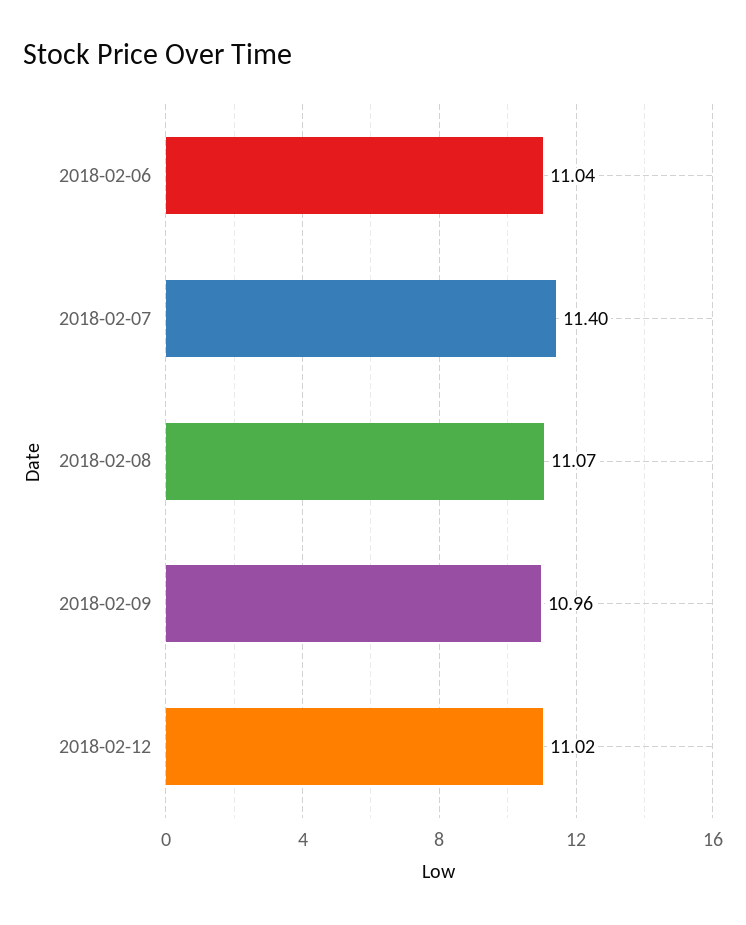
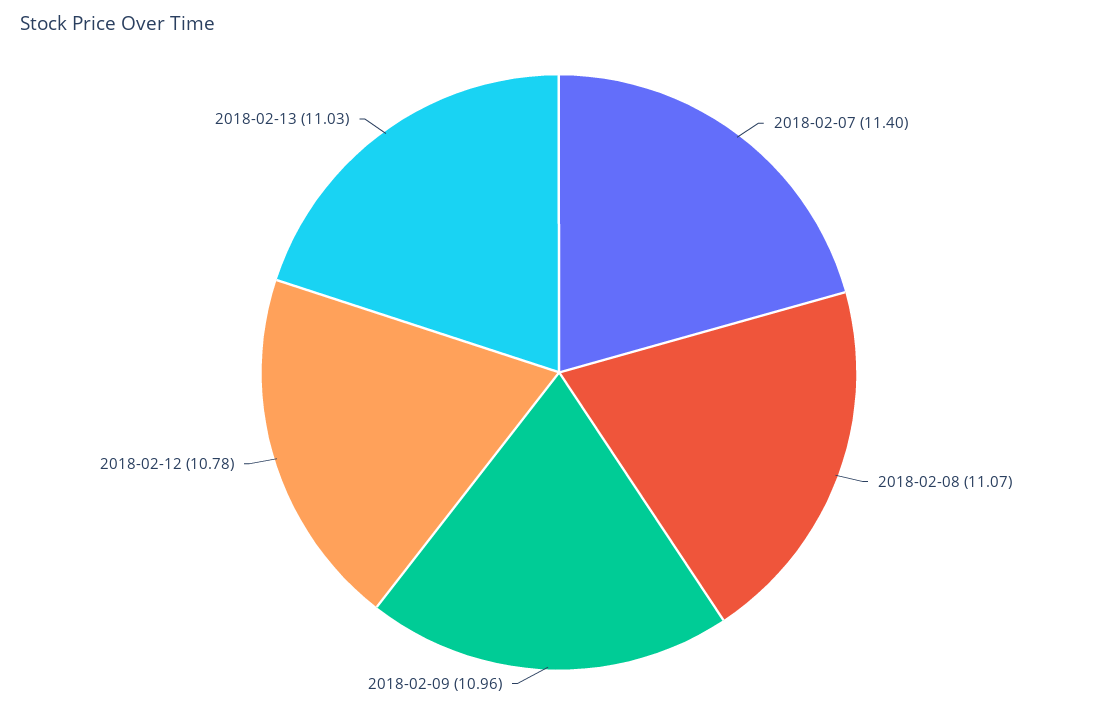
2018-02-06: 11.04 -> none
2018-02-12: 11.02 -> 10.78
2018-02-13: none -> 11.03

